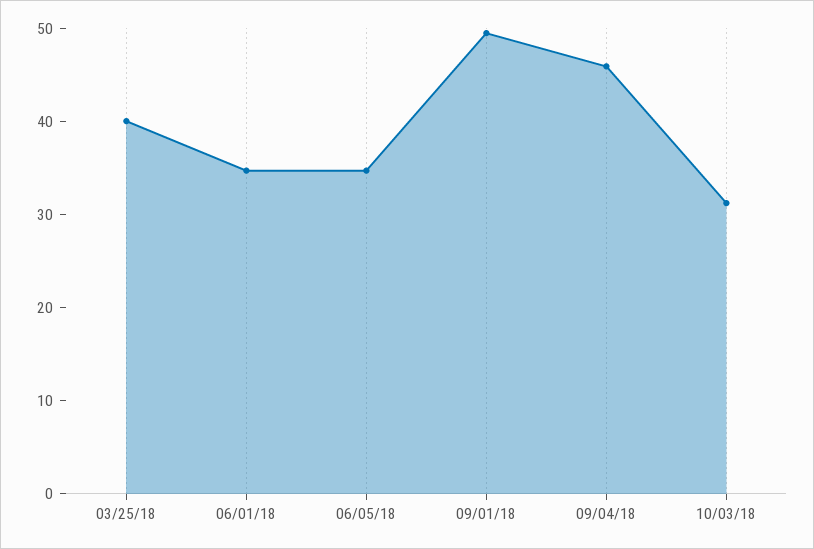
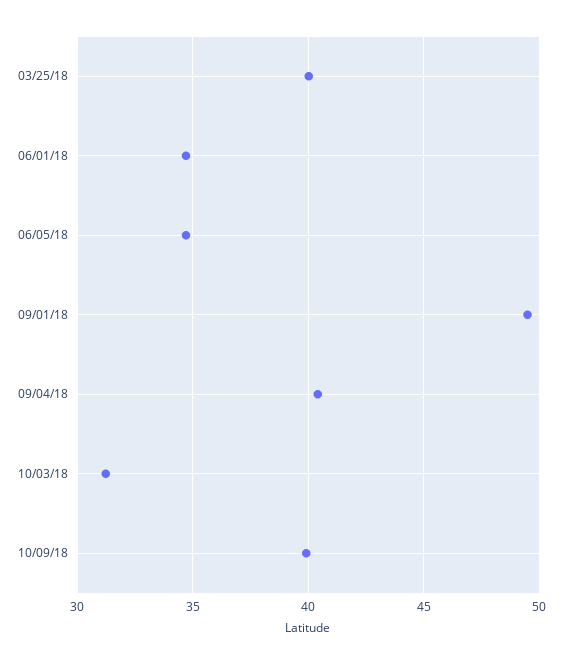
09/04/18: 46 -> 40.5
10/09/18: none -> 40

